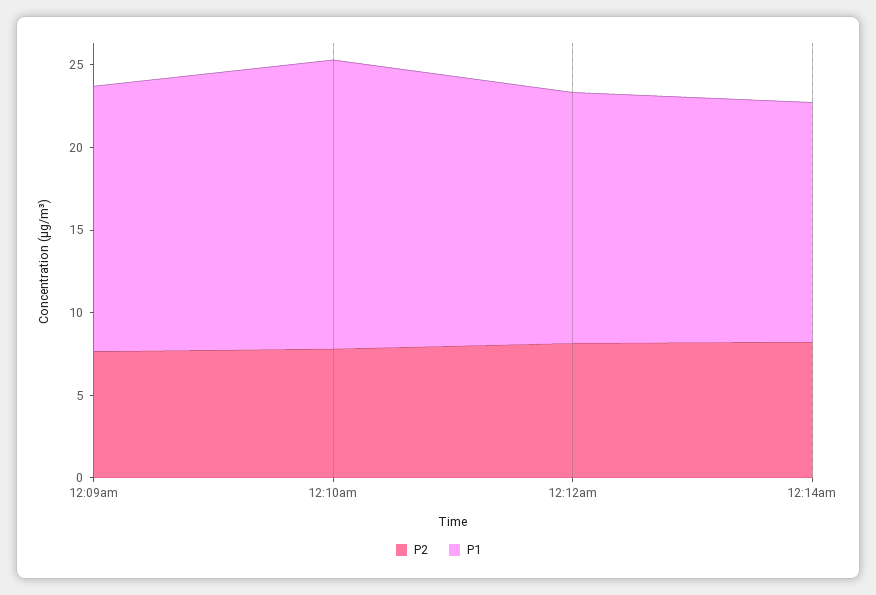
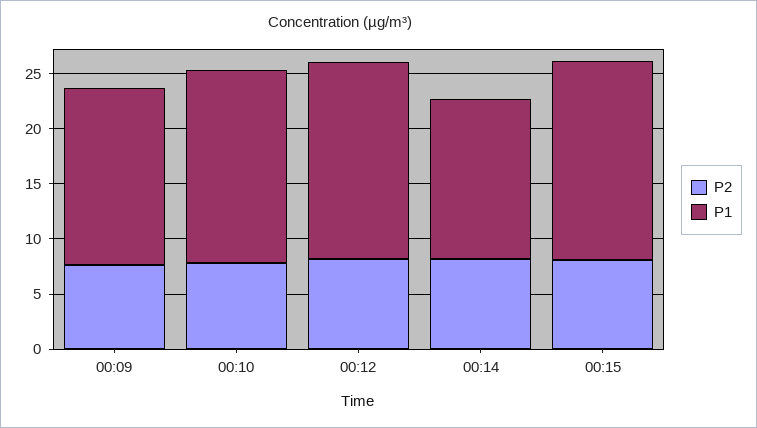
P1, 12:12am: 15 -> 18
P2, 00:15: none -> 8
P1, 00:15: none -> 18

